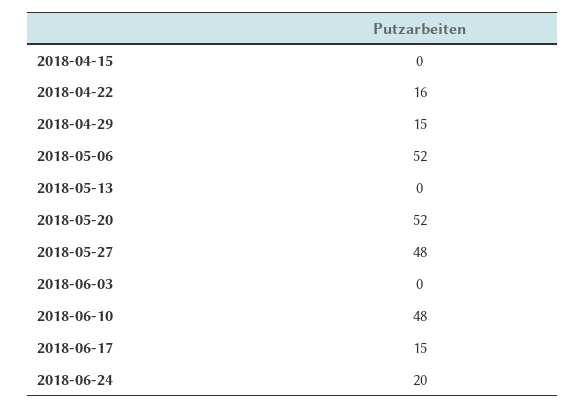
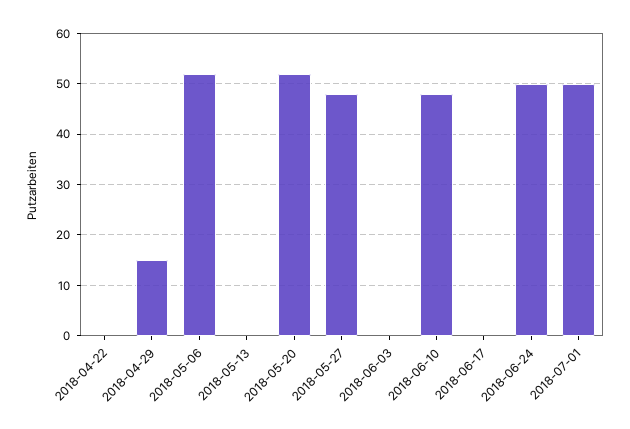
2018-04-15: 0 -> none
2018-04-22: 16 -> 0
2018-06-17: 15 -> 0
2018-06-24: 20 -> 50
2018-07-01: none -> 50

